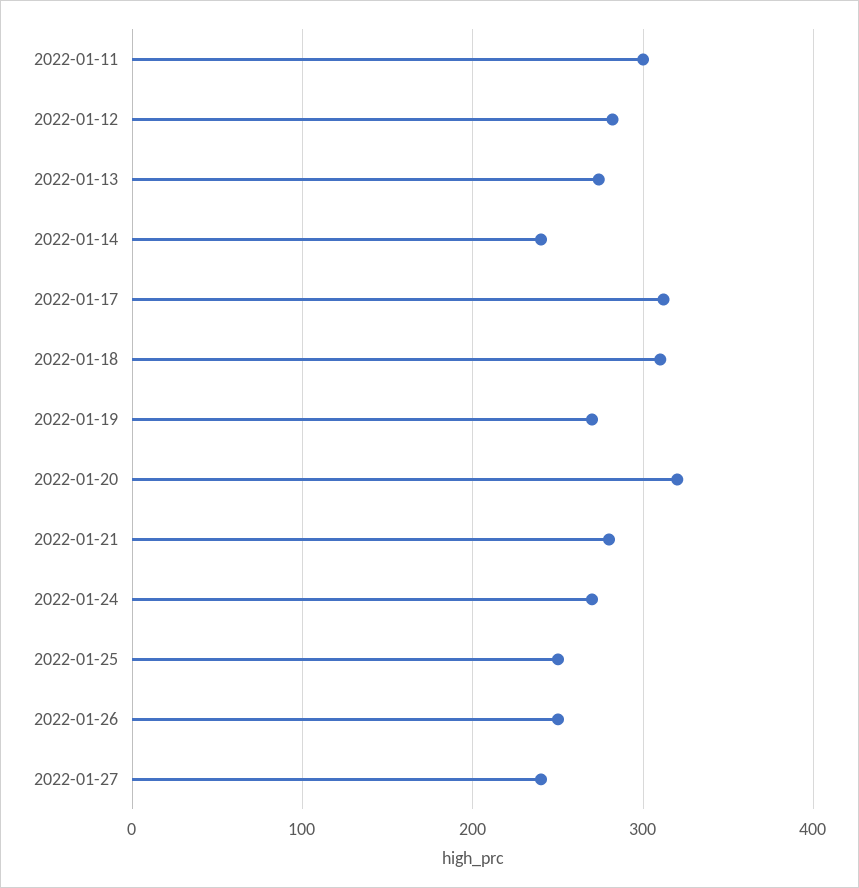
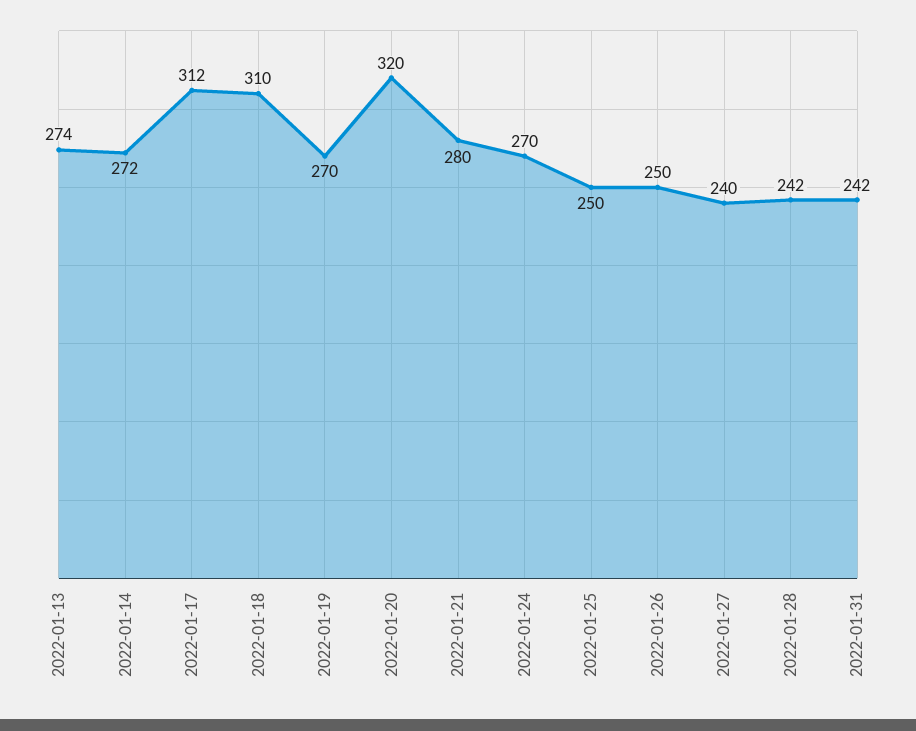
2022-01-11: 300 -> none
2022-01-12: 280 -> none
2022-01-14: 240 -> 272
2022-01-28: none -> 242
2022-01-31: none -> 242

